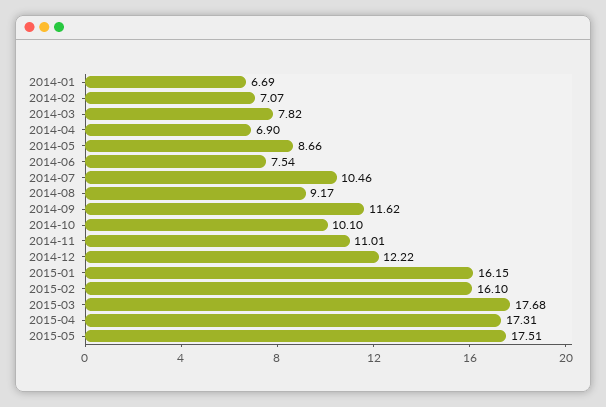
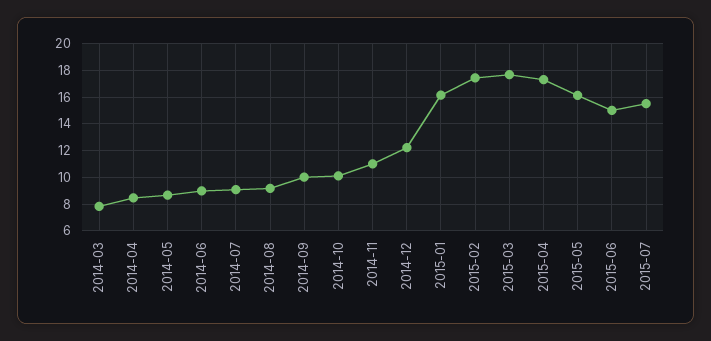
2014-01: 6.69 -> none
2014-02: 7.07 -> none
2014-04: 6.9 -> 8.5
2014-06: 7.54 -> 9
2014-07: 10.46 -> 9
2014-09: 11.62 -> 10
2015-02: 16.1 -> 17.5
2015-05: 17.51 -> 16
2015-06: none -> 15
2015-07: none -> 15.5

